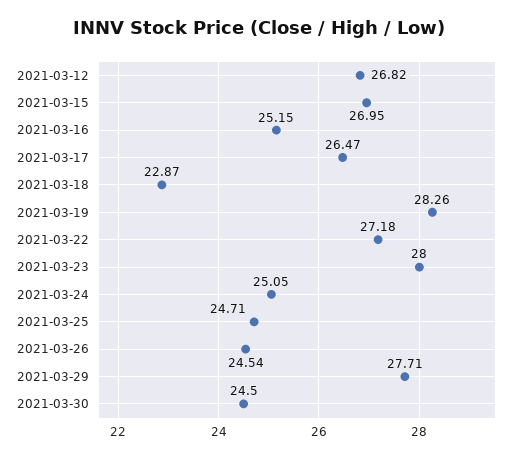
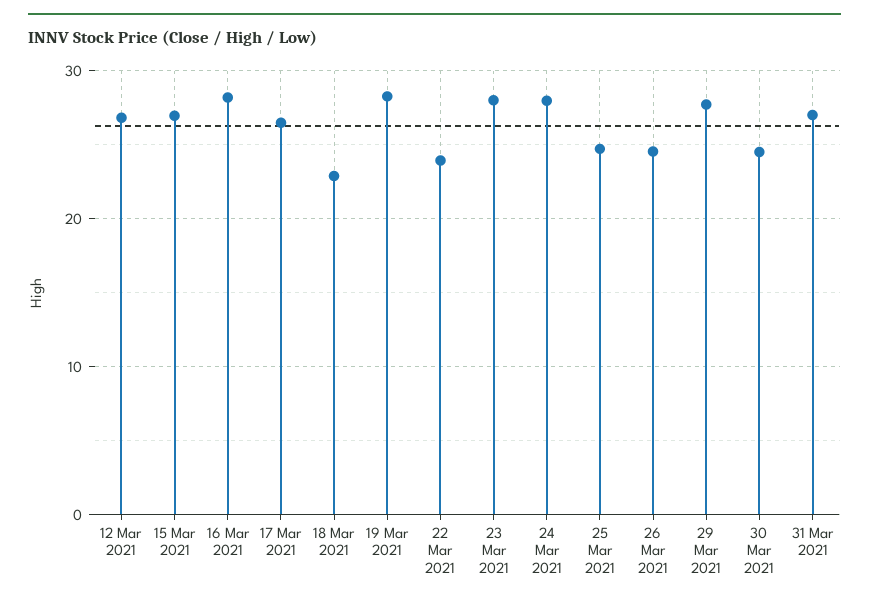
2021-03-16: 25.15 -> 28
2021-03-22: 27.18 -> 24
2021-03-24: 25.05 -> 28
31 Mar 2021: none -> 27

